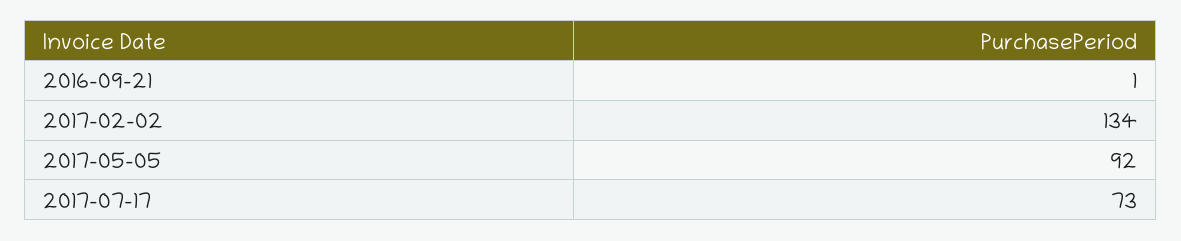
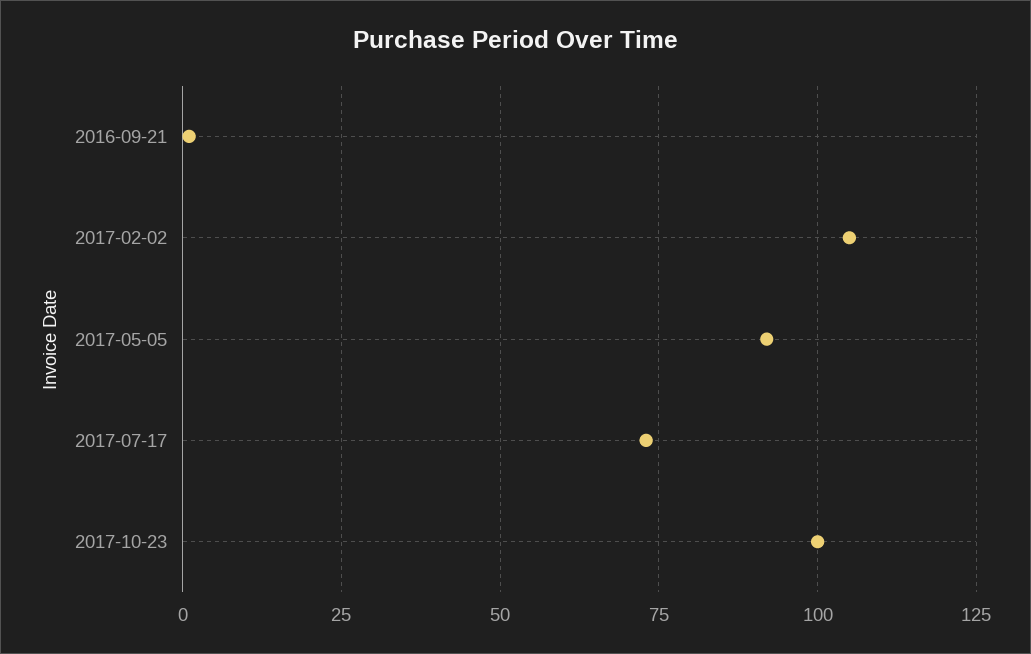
2017-02-02: 134 -> 105
2017-10-23: none -> 100

